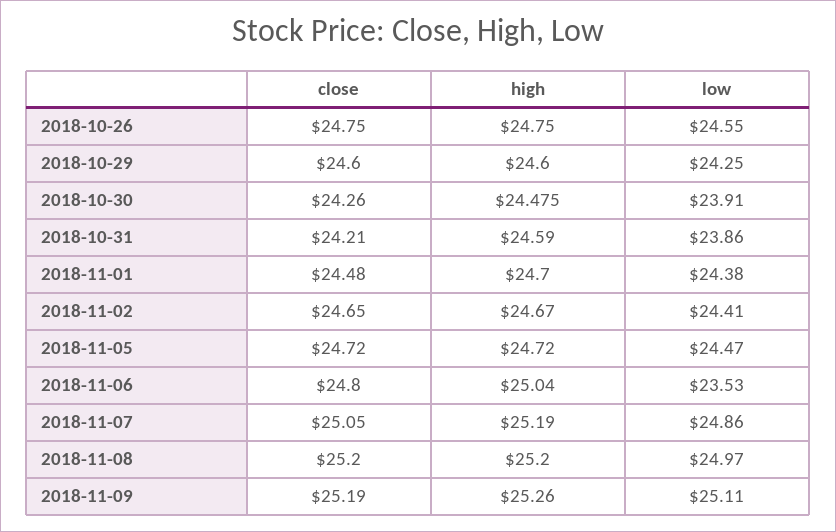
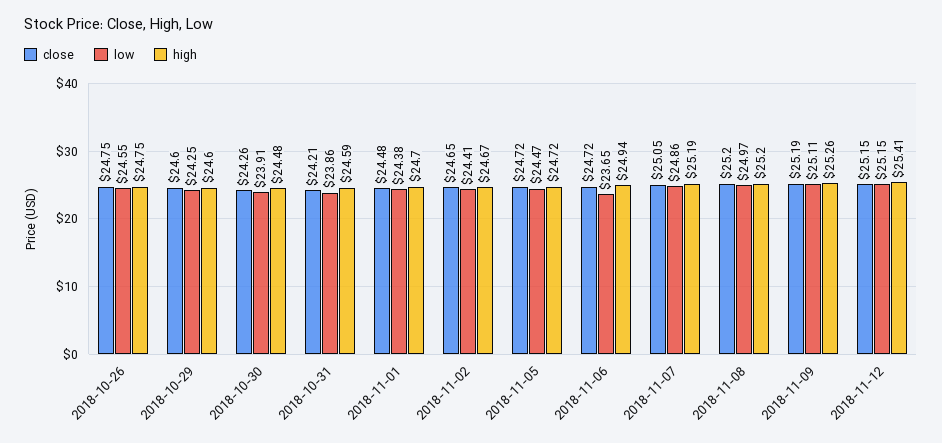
close, 2018-11-06: 24.8 -> 24.72
high, 2018-11-06: 25.04 -> 24.94
low, 2018-11-06: 23.53 -> 23.65
close, 2018-11-12: none -> 25.15
low, 2018-11-12: none -> 25.15
high, 2018-11-12: none -> 25.41

